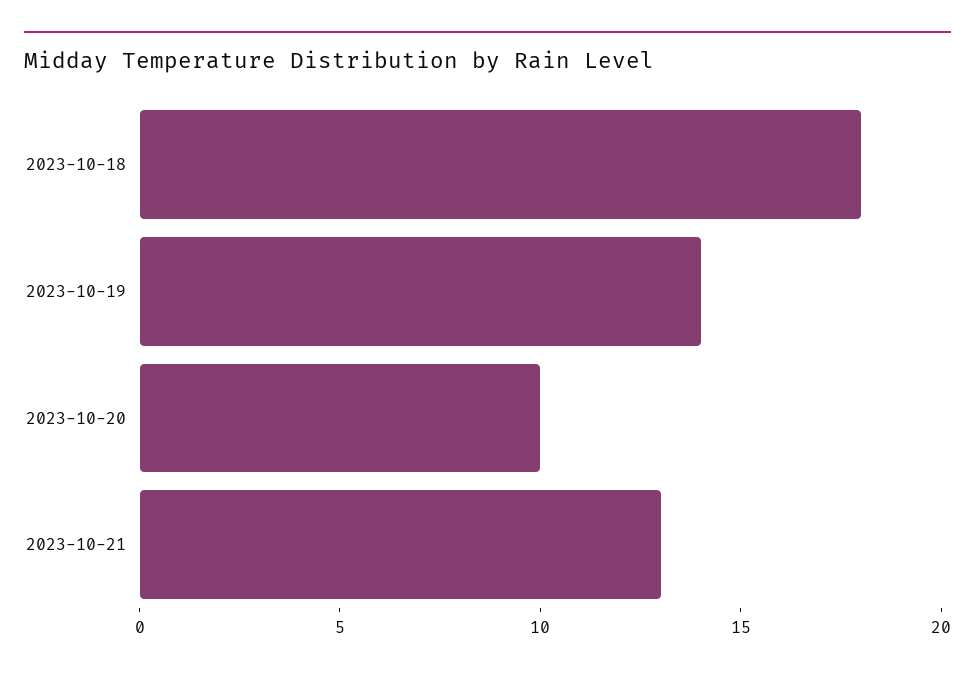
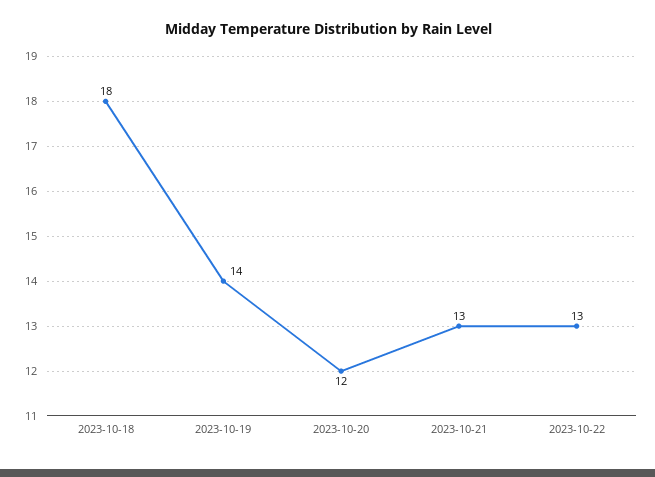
2023-10-20: 10 -> 12
2023-10-22: none -> 13

